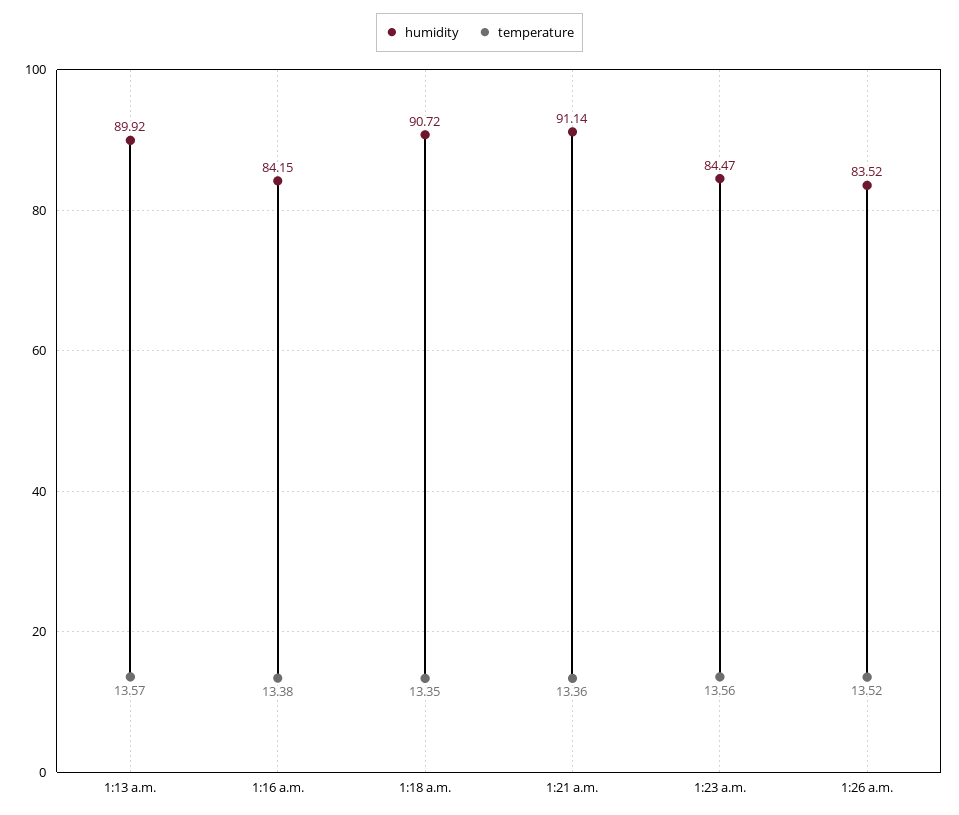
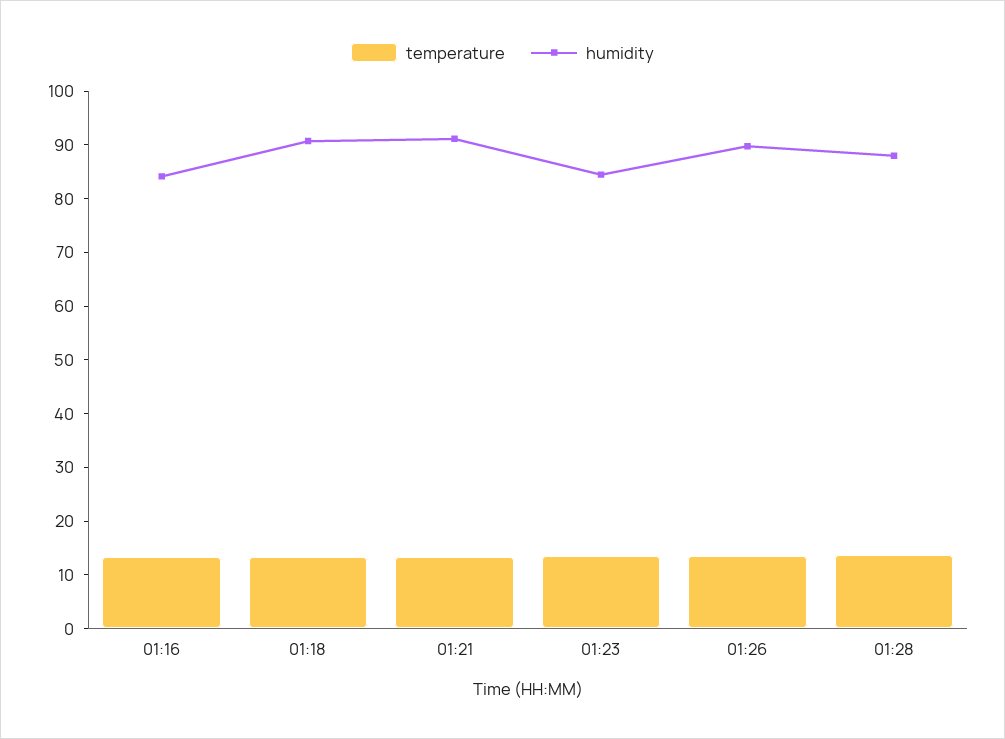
humidity, 1:13 a.m.: 89.92 -> none
temperature, 1:13 a.m.: 13.57 -> none
humidity, 1:26 a.m.: 83.52 -> 90
temperature, 01:28: none -> 14
humidity, 01:28: none -> 88

